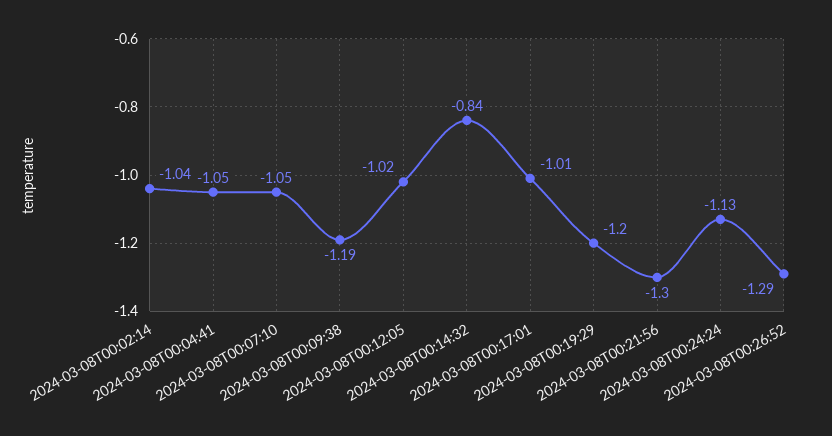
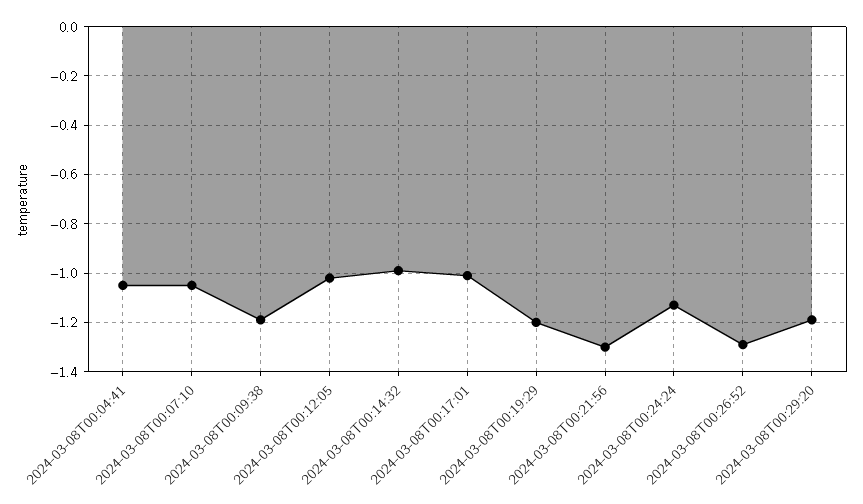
2024-03-08T00:02:14: -1.04 -> none
2024-03-08T00:14:32: -0.84 -> -1
2024-03-08T00:29:20: none -> -1.2

